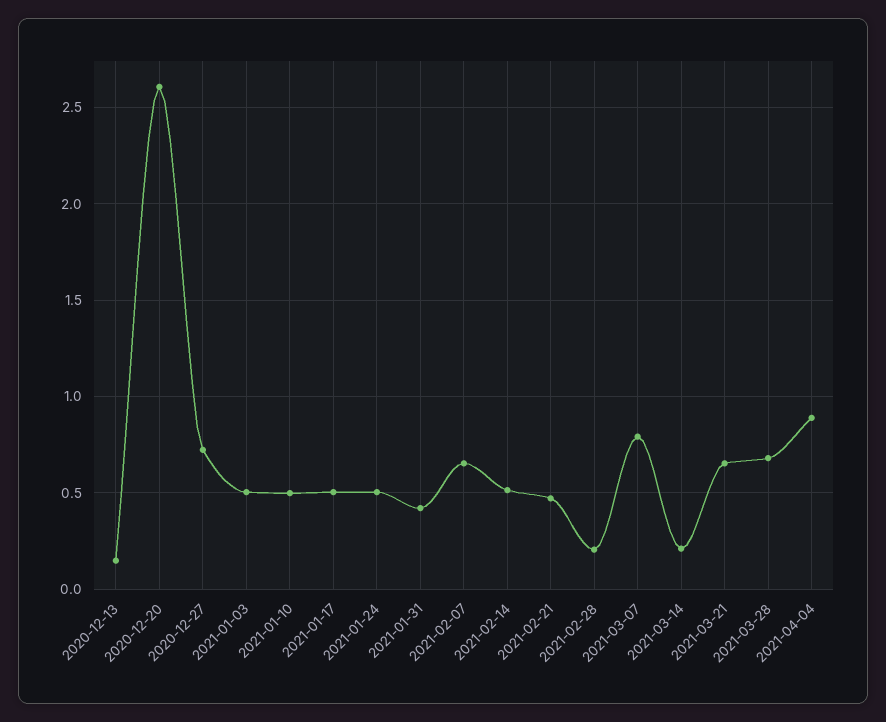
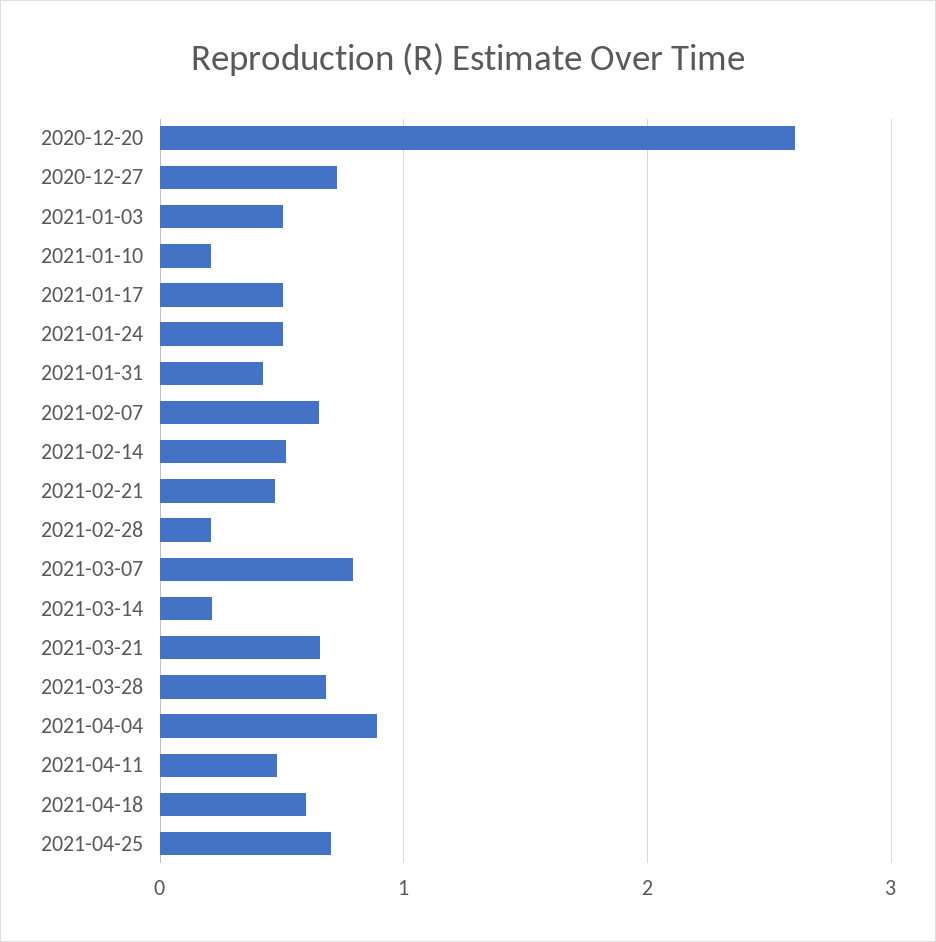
2020-12-13: 0.15 -> none
2021-01-10: 0.5 -> 0.2
2021-04-11: none -> 0.5
2021-04-18: none -> 0.6
2021-04-25: none -> 0.7

